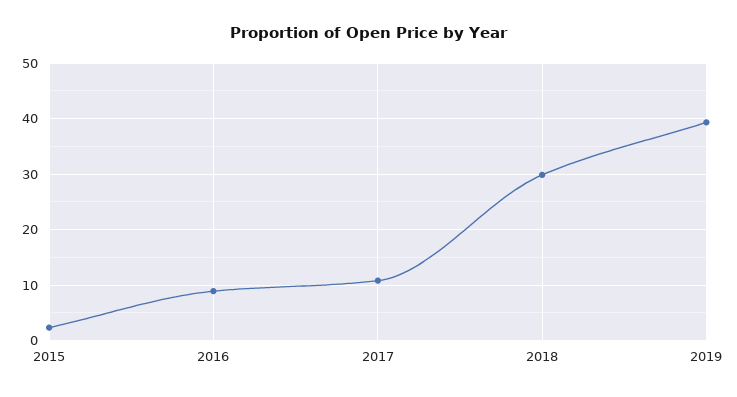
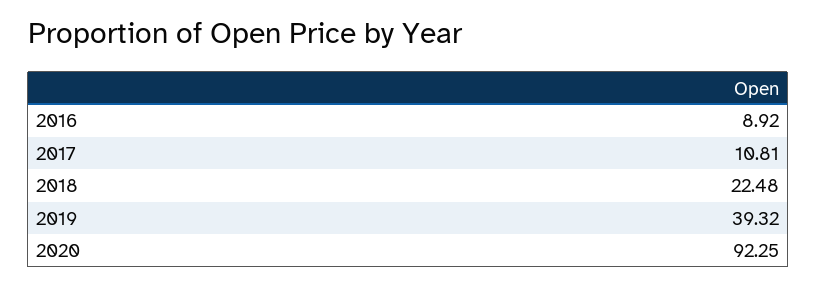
2015: 2 -> none
2018: 30 -> 22.48
2020: none -> 92.25

